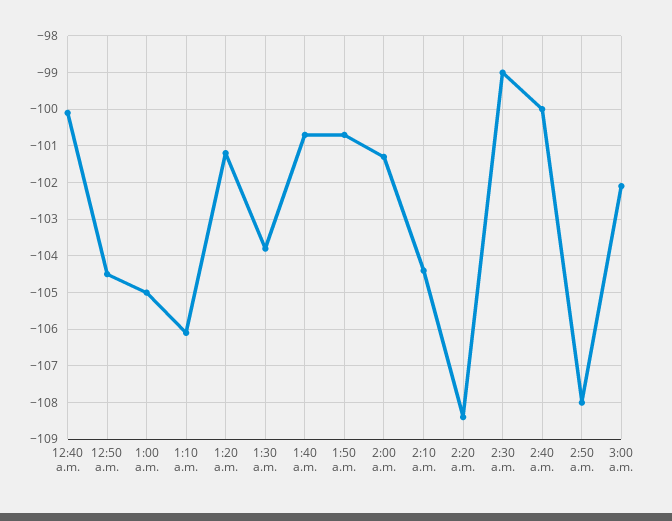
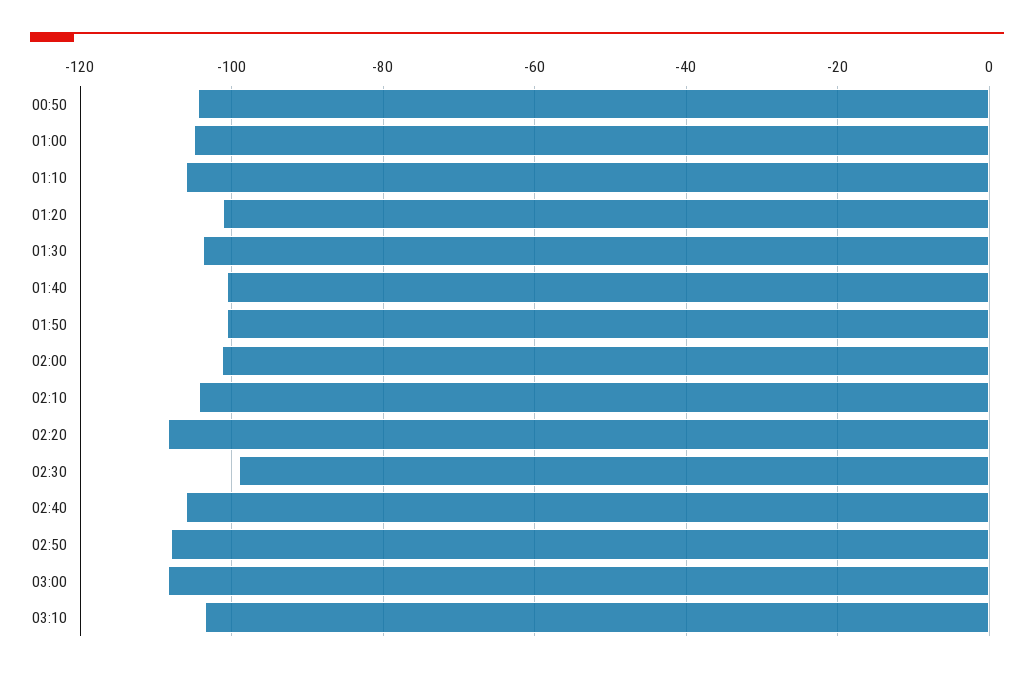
12:40 a.m.: -100 -> none
2:40 a.m.: -100 -> -106
3:00 a.m.: -102 -> -108
03:10: none -> -104

